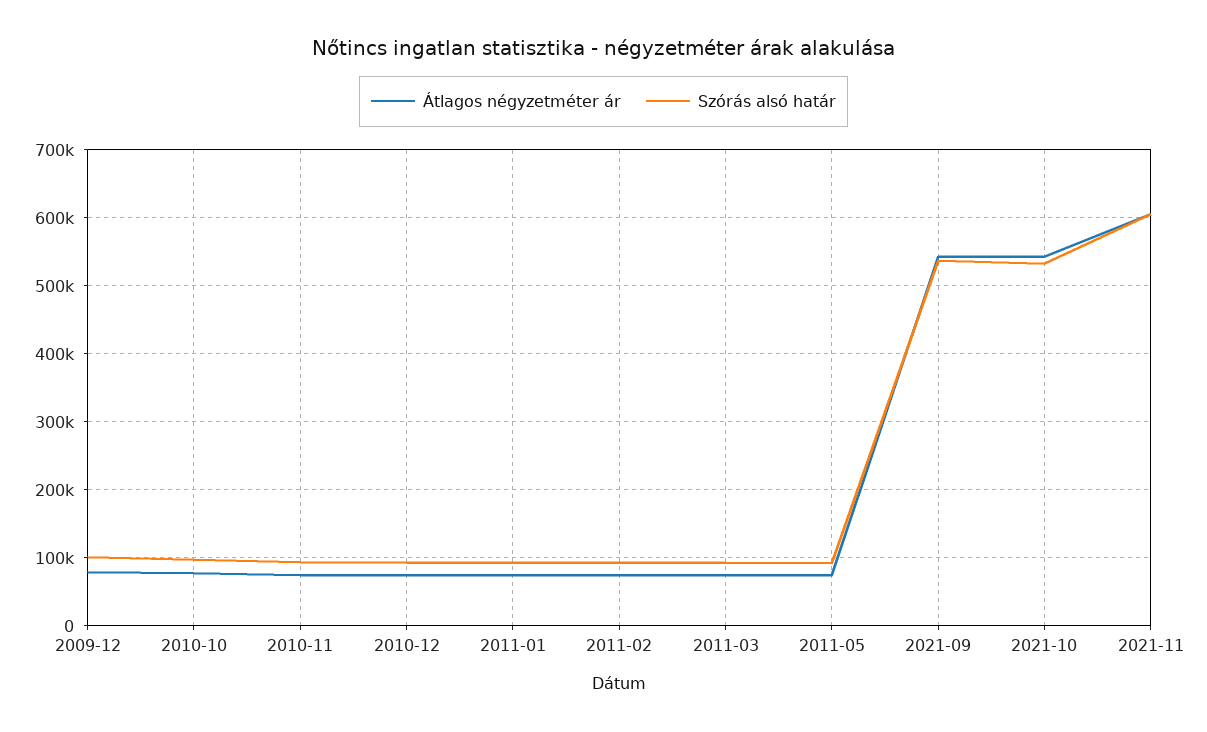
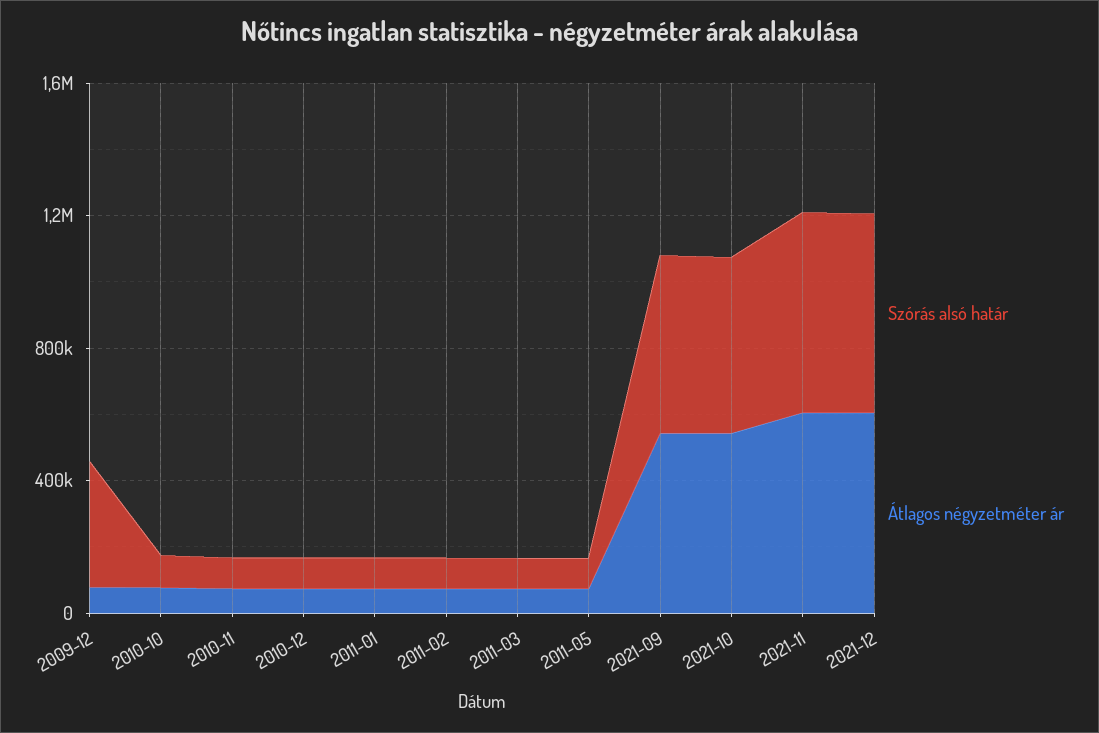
Szórás alsó határ, 2009-12: 100000 -> 400000
Szórás alsó határ, 2021-12: none -> 600000
Átlagos négyzetméter ár, 2021-12: none -> 600000

